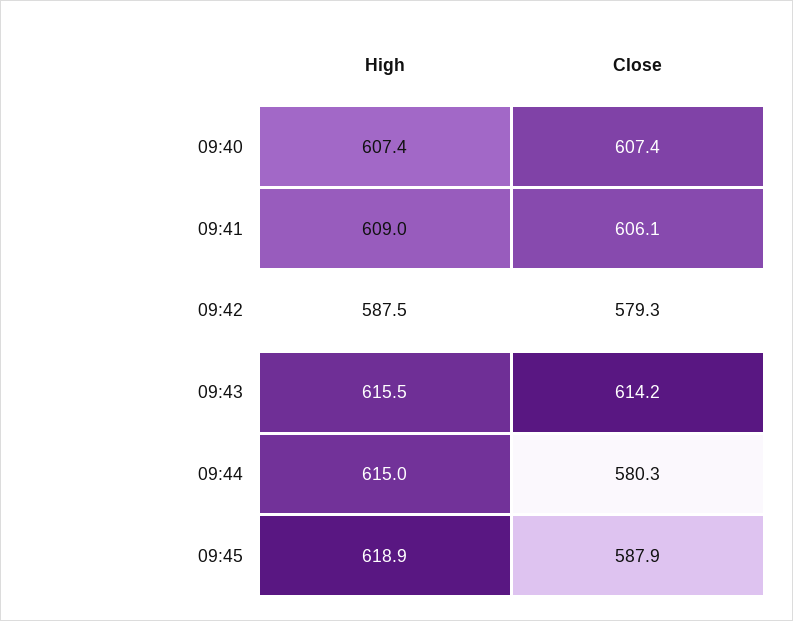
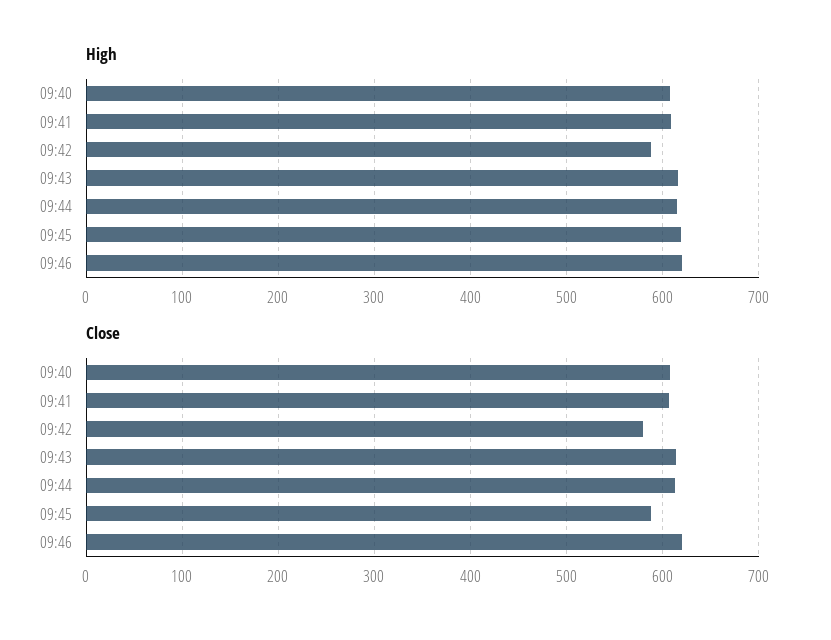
Close, 09:44: 580.3 -> 610
High, 09:46: none -> 620
Close, 09:46: none -> 620

